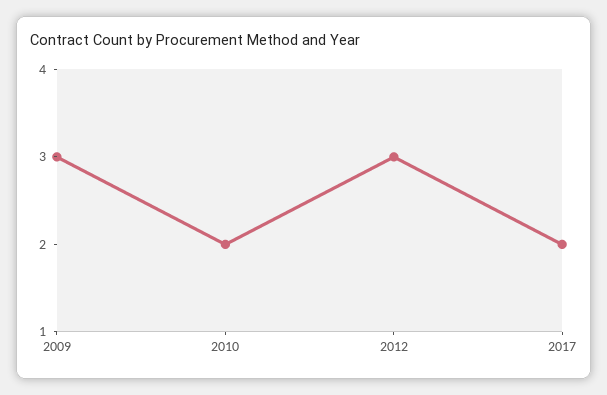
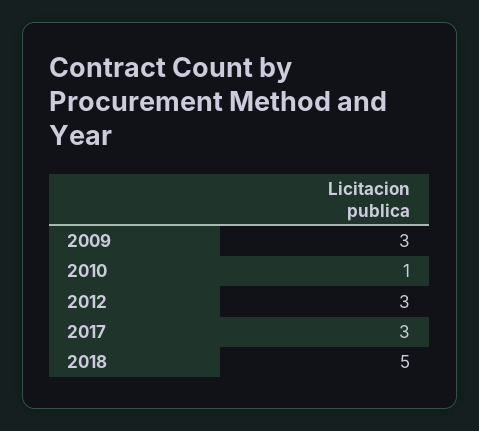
2010: 2 -> 1
2017: 2 -> 3
2018: none -> 5

